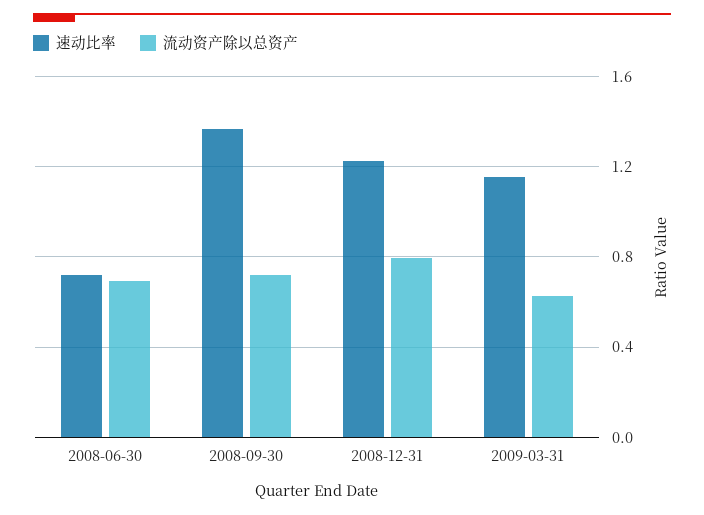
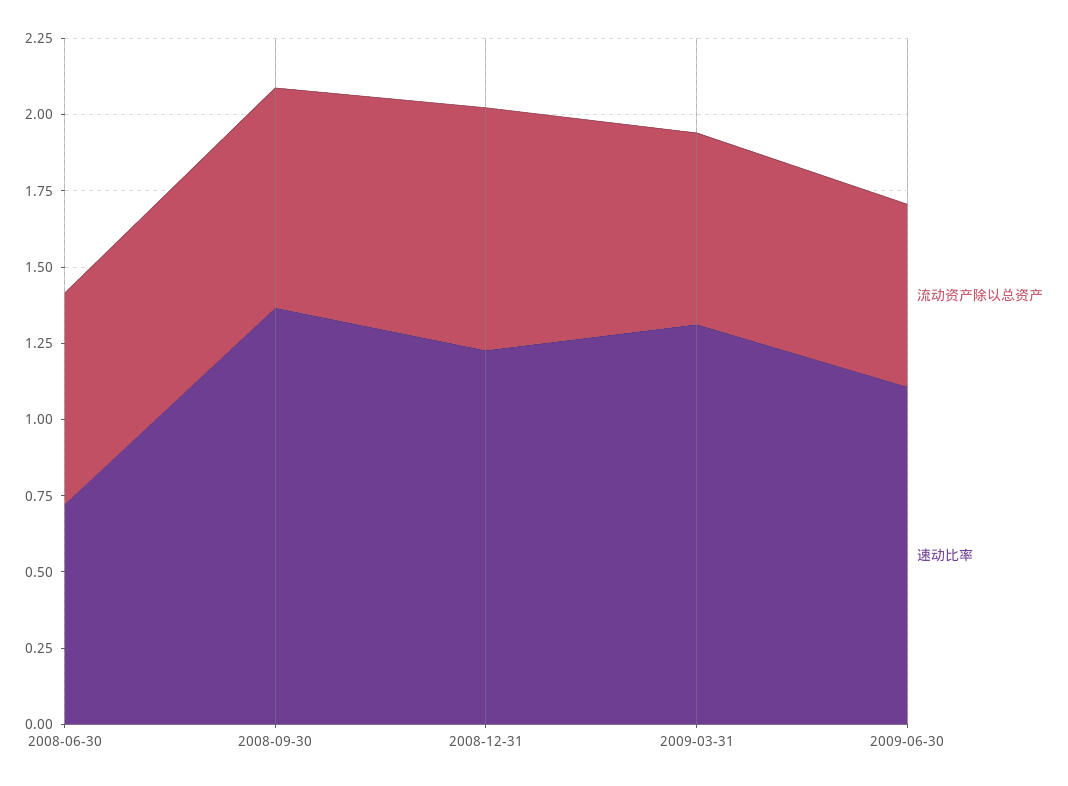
速动比率, 2009-03-31: 1.15 -> 1.3
流动资产除以总资产, 2009-06-30: none -> 0.6
速动比率, 2009-06-30: none -> 1.1

